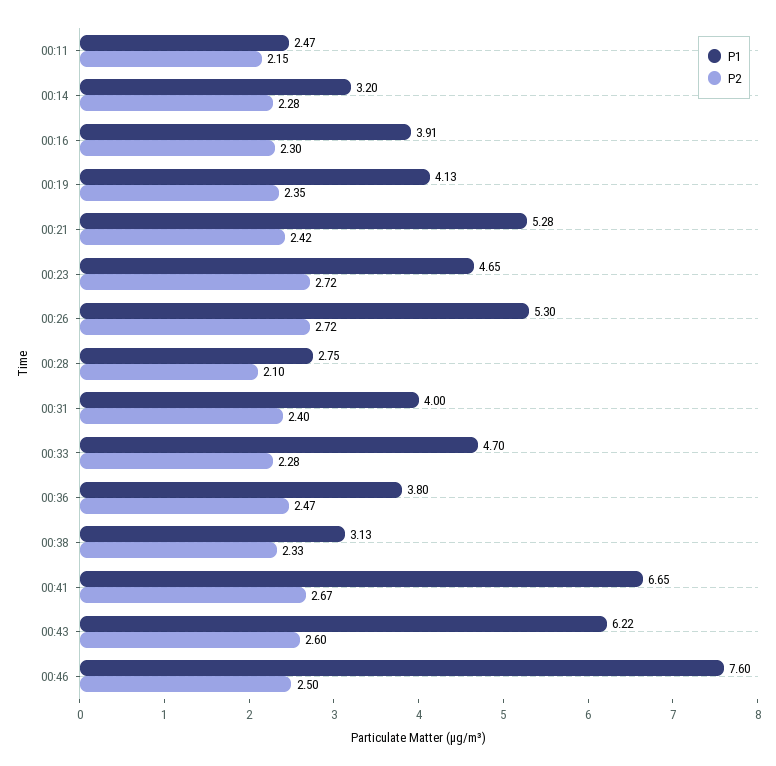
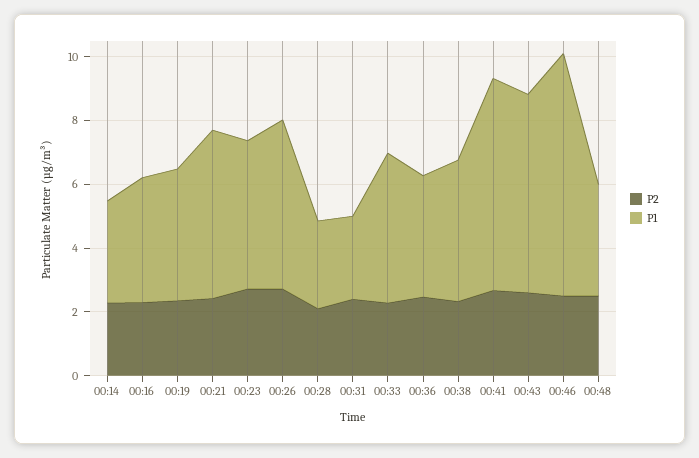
P1, 00:11: 2.47 -> none
P2, 00:11: 2.15 -> none
P1, 00:31: 4 -> 2.5
P1, 00:38: 3.13 -> 4.5
P2, 00:48: none -> 2.5
P1, 00:48: none -> 3.5

